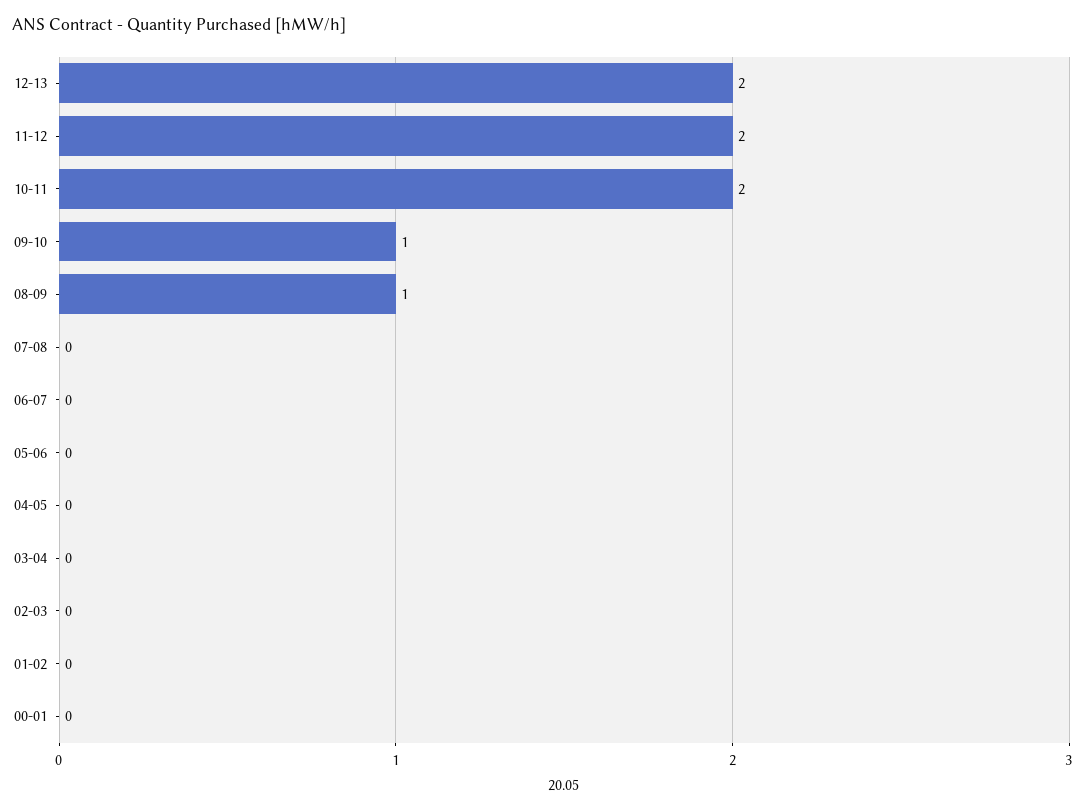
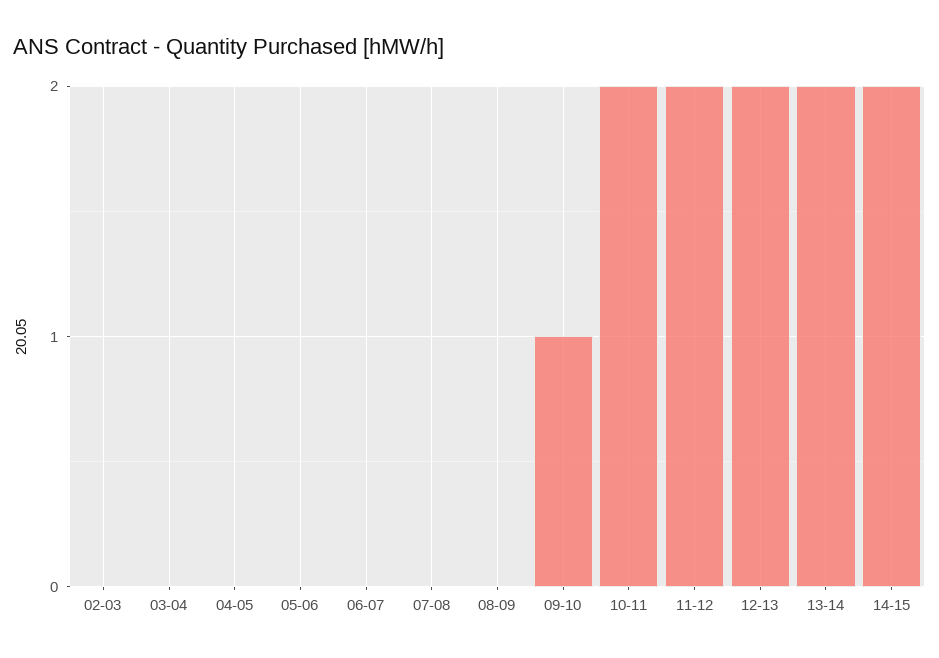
08-09: 1 -> 0
01-02: 0 -> none
00-01: 0 -> none
13-14: none -> 2
14-15: none -> 2

